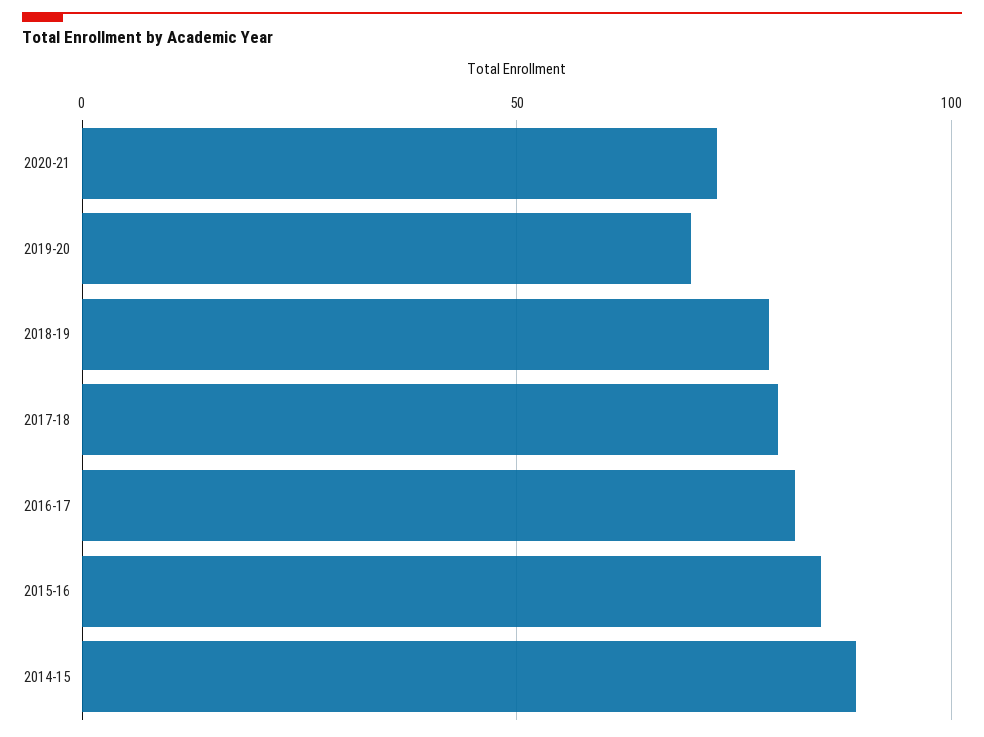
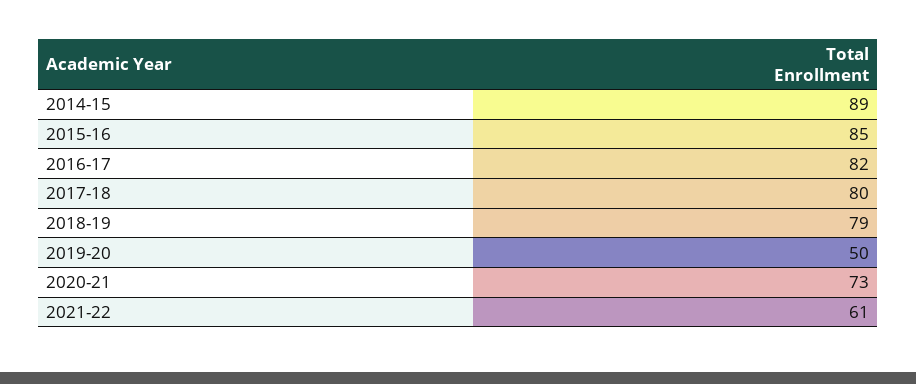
2019-20: 70 -> 50
2021-22: none -> 61

